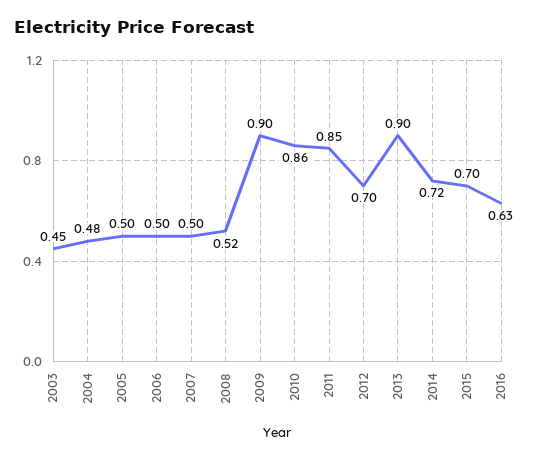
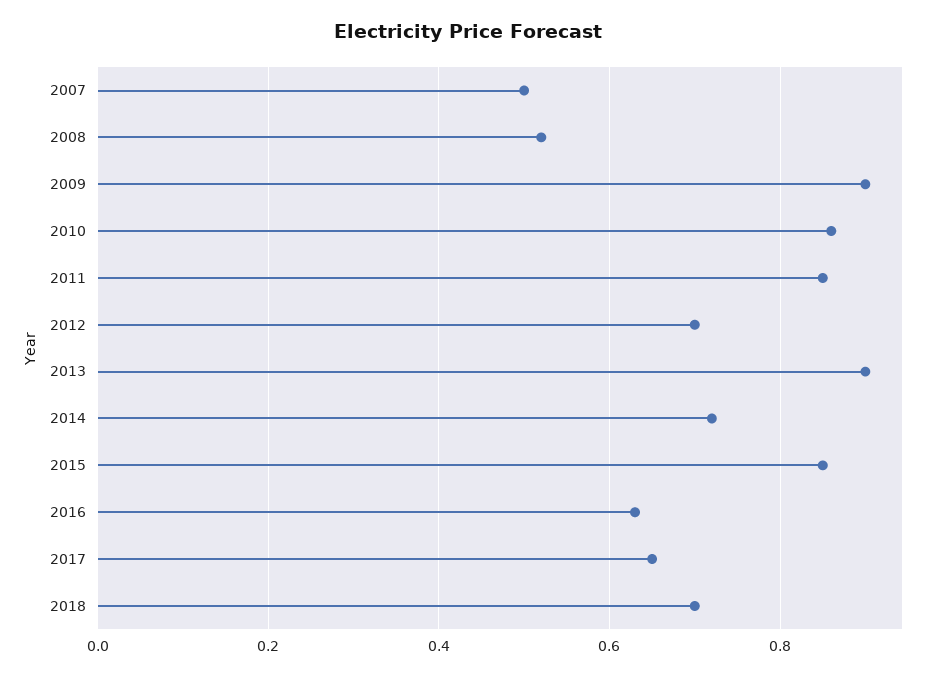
2003: 0.45 -> none
2004: 0.48 -> none
2005: 0.5 -> none
2006: 0.5 -> none
2015: 0.7 -> 0.85
2017: none -> 0.65
2018: none -> 0.7

